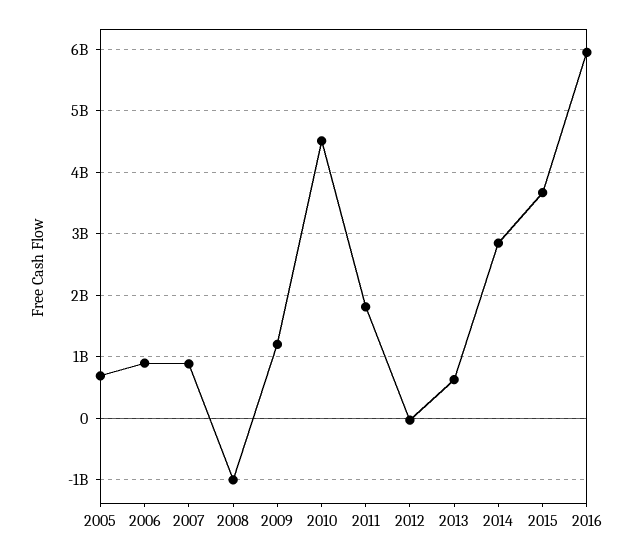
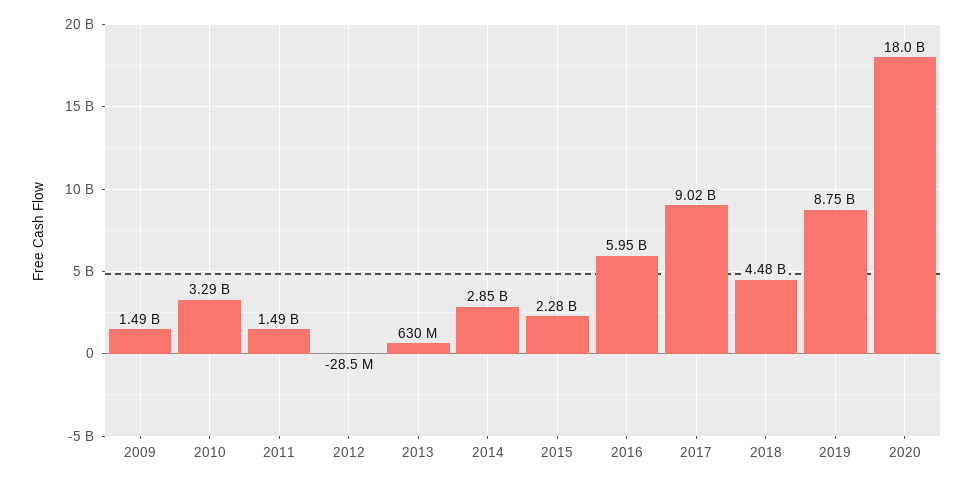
2005: 700000000 -> none
2006: 900000000 -> none
2007: 900000000 -> none
2008: -1000000000 -> none
2009: 1200000000 -> 1490000000
2010: 4500000000 -> 3290000000
2011: 1800000000 -> 1490000000
2015: 3700000000 -> 2280000000
2017: none -> 9020000000
2018: none -> 4480000000
2019: none -> 8750000000
2020: none -> 18000000000

